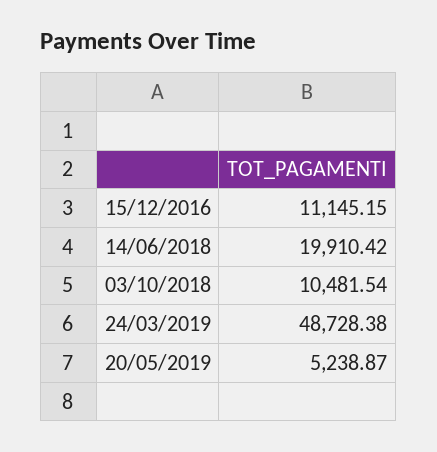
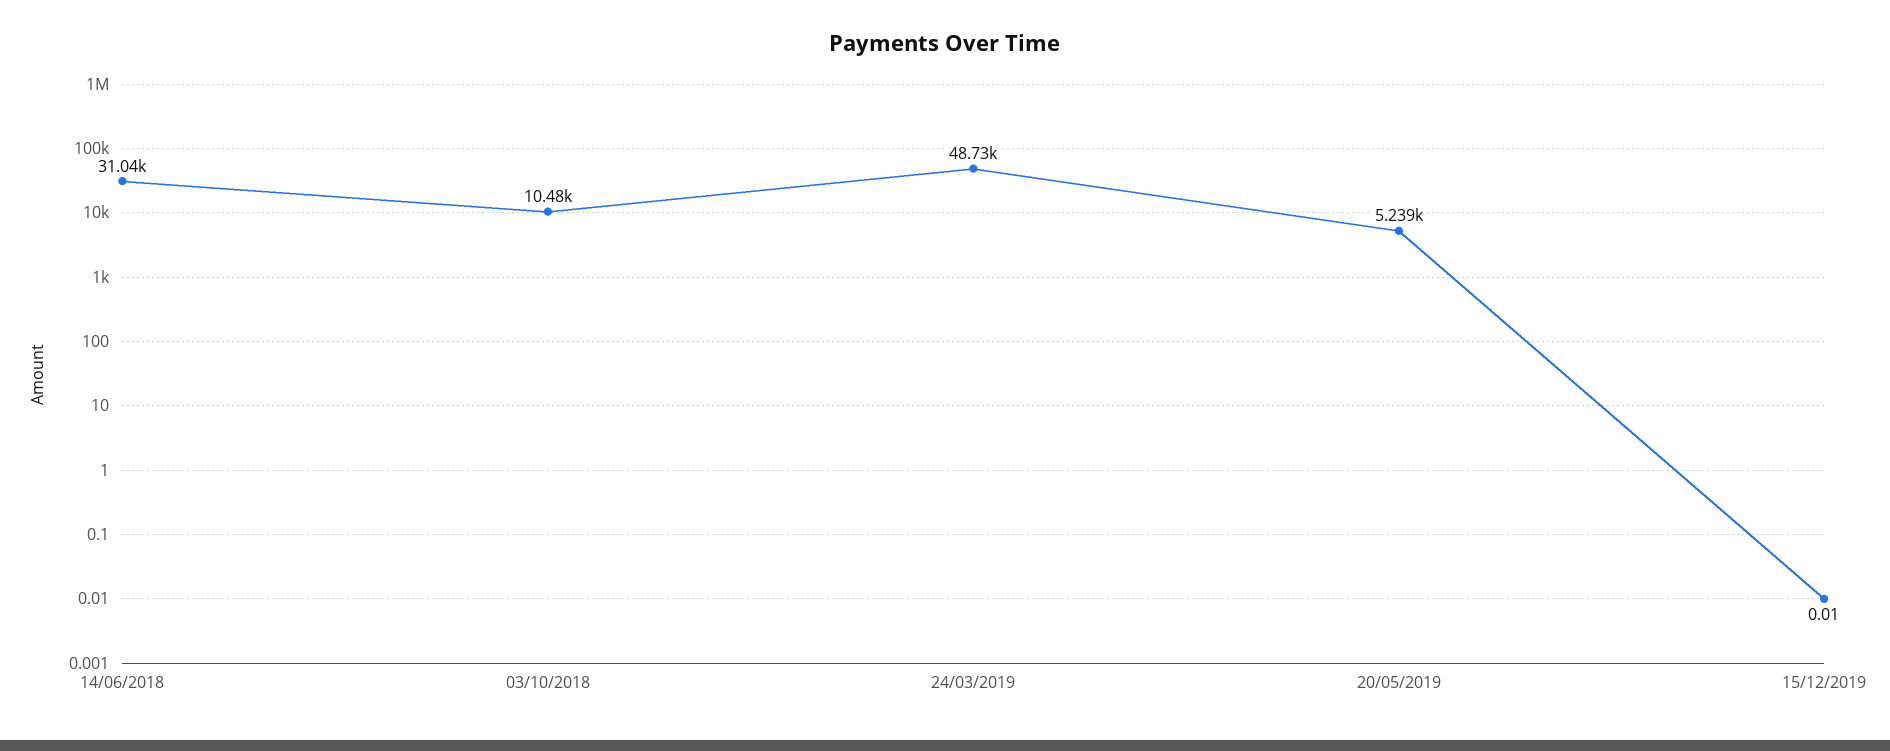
15/12/2016: 11145.15 -> none
14/06/2018: 19910.42 -> 31040
15/12/2019: none -> 0.01

